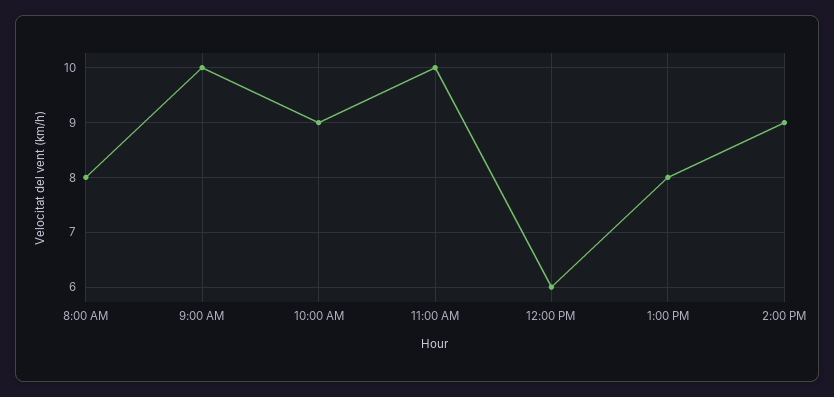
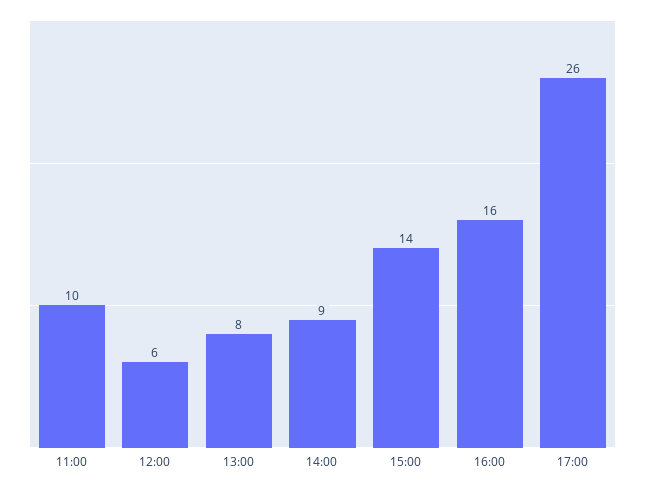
8:00 AM: 8 -> none
9:00 AM: 10 -> none
10:00 AM: 9 -> none
15:00: none -> 14
16:00: none -> 16
17:00: none -> 26

